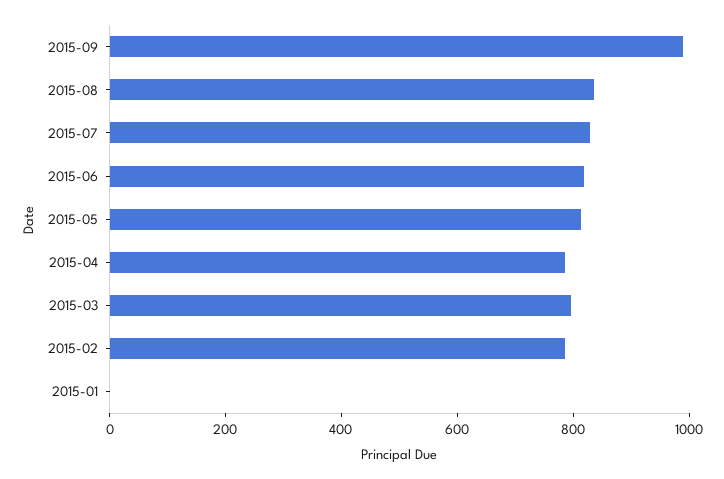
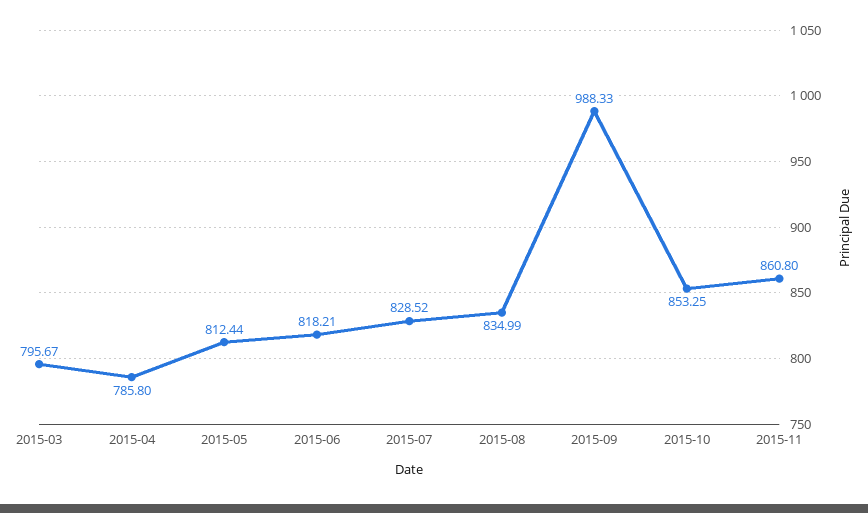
2015-02: 800 -> none
2015-01: 0 -> none
2015-10: none -> 853.25
2015-11: none -> 860.8

